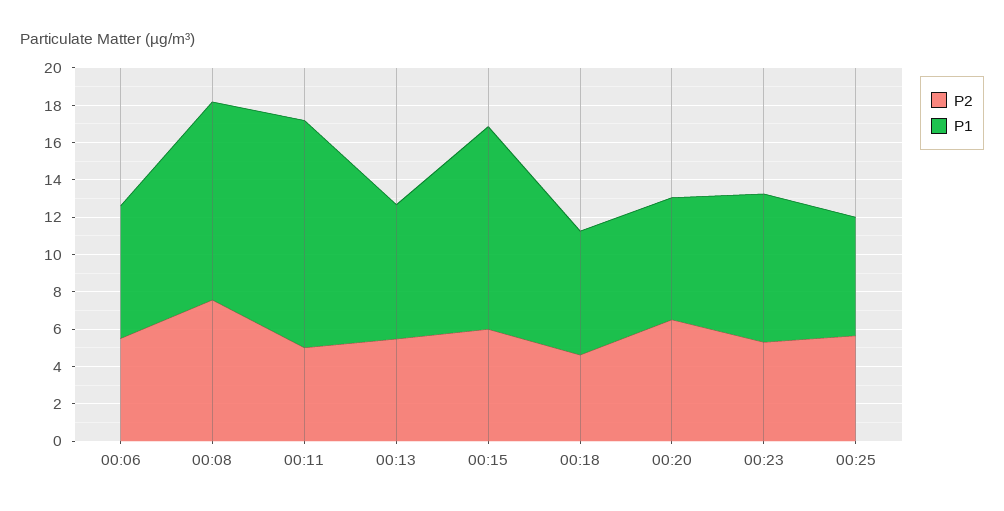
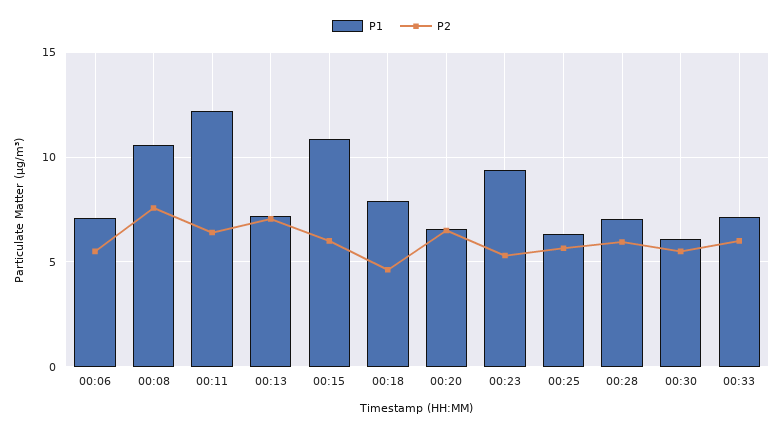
P2, 00:11: 5 -> 6.5
P2, 00:13: 5.5 -> 7
P1, 00:18: 6.5 -> 8
P1, 00:23: 8 -> 9.5
P1, 00:28: none -> 7
P2, 00:28: none -> 6
P1, 00:30: none -> 6
P2, 00:30: none -> 5.5
P1, 00:33: none -> 7
P2, 00:33: none -> 6

